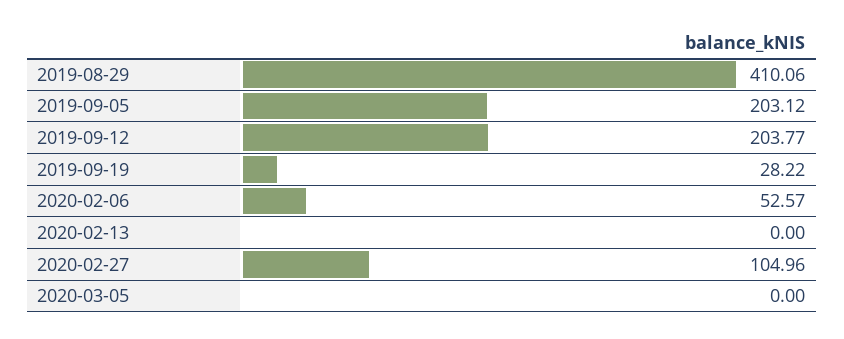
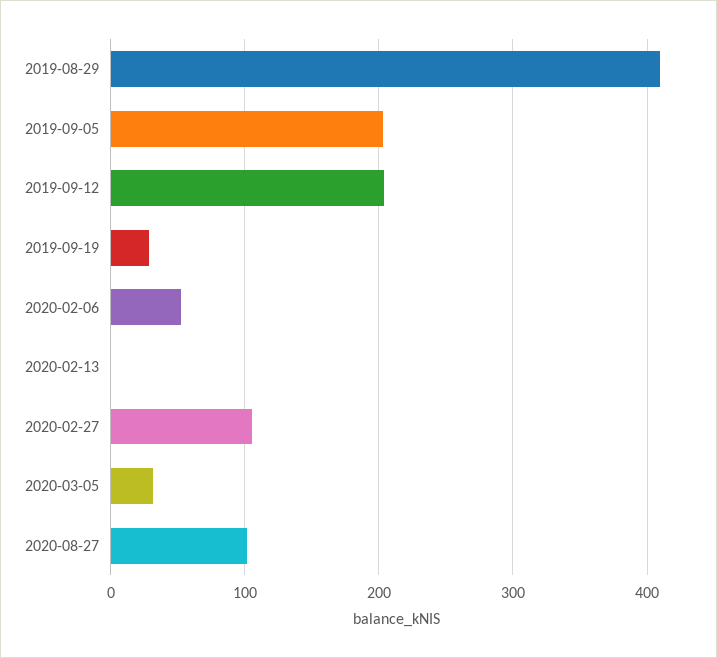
2020-03-05: 0 -> 30
2020-08-27: none -> 100

